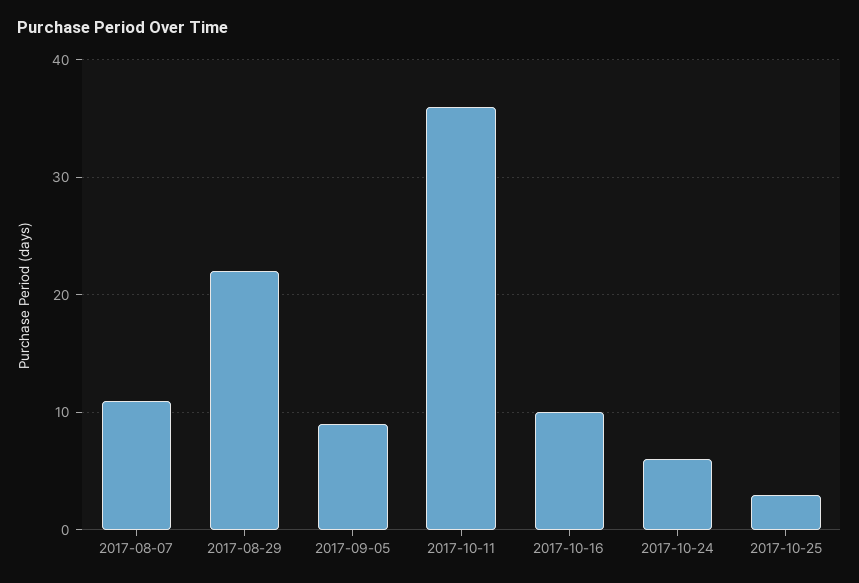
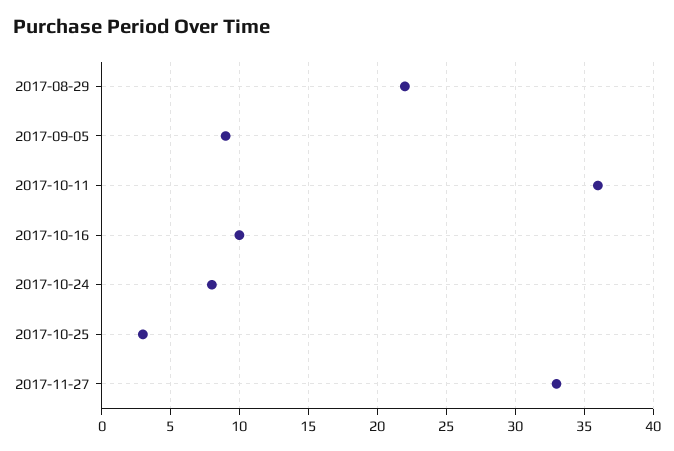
2017-08-07: 11 -> none
2017-10-24: 6 -> 8
2017-11-27: none -> 33

